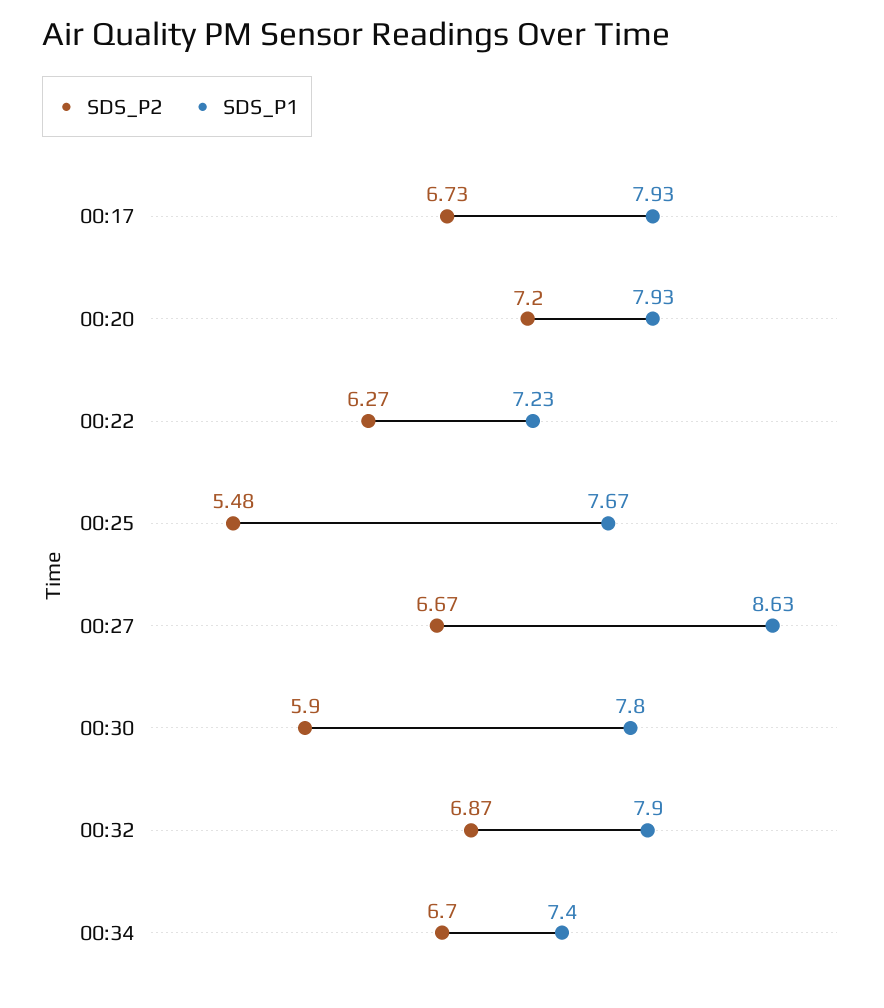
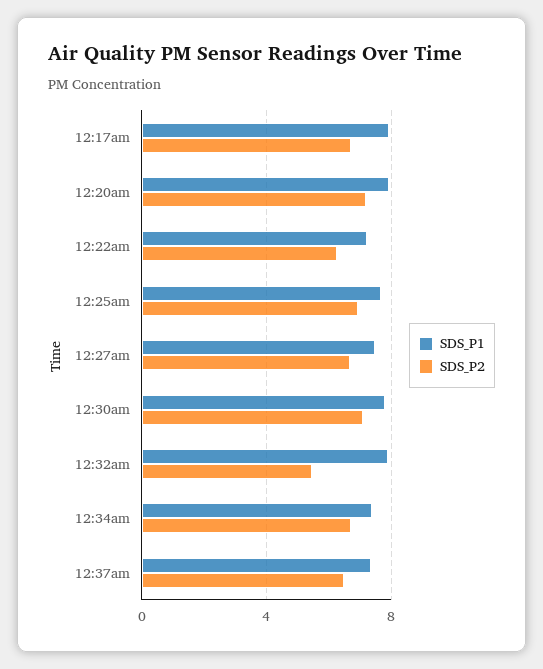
SDS_P2, 00:25: 5.48 -> 7
SDS_P1, 00:27: 8.63 -> 7.5
SDS_P2, 00:30: 5.9 -> 7
SDS_P2, 00:32: 6.87 -> 5.5
SDS_P1, 12:37am: none -> 7.5
SDS_P2, 12:37am: none -> 6.5

